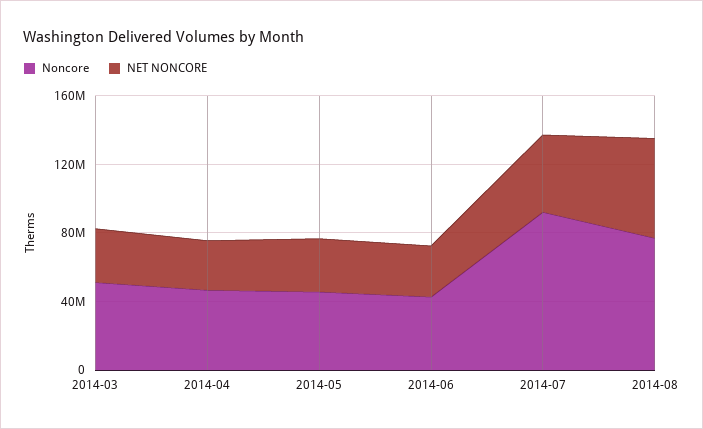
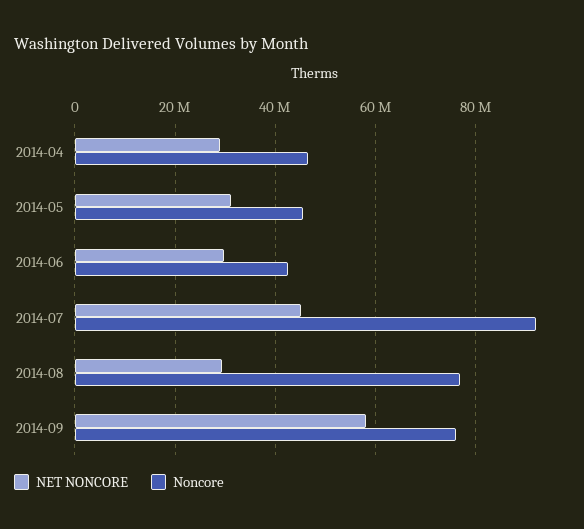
Noncore, 2014-03: 50000000 -> none
NET NONCORE, 2014-03: 30000000 -> none
NET NONCORE, 2014-08: 60000000 -> 30000000
NET NONCORE, 2014-09: none -> 58000000
Noncore, 2014-09: none -> 76000000

